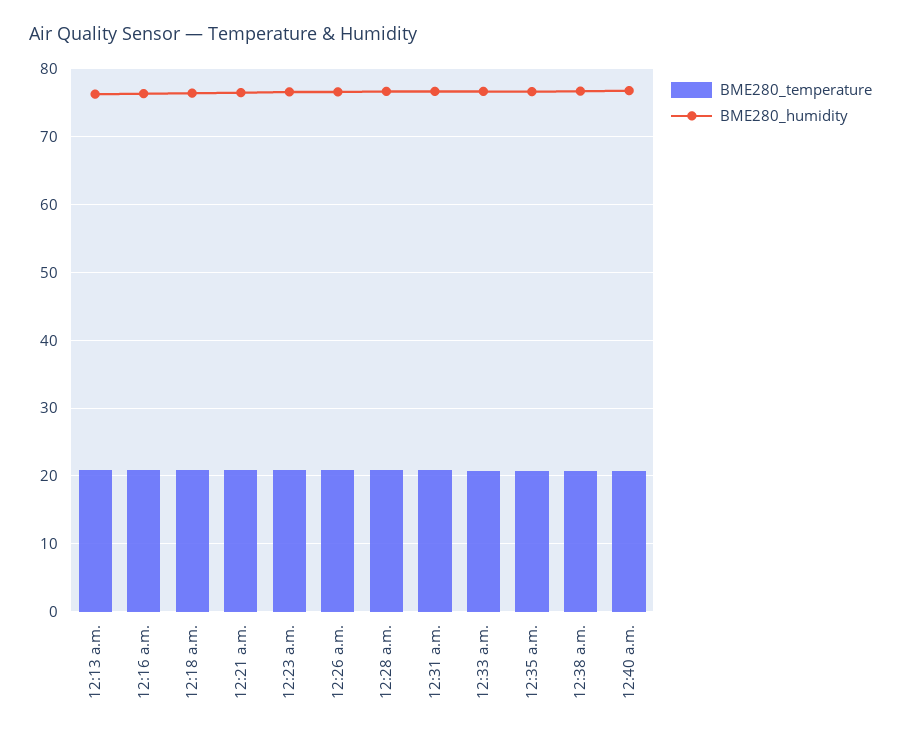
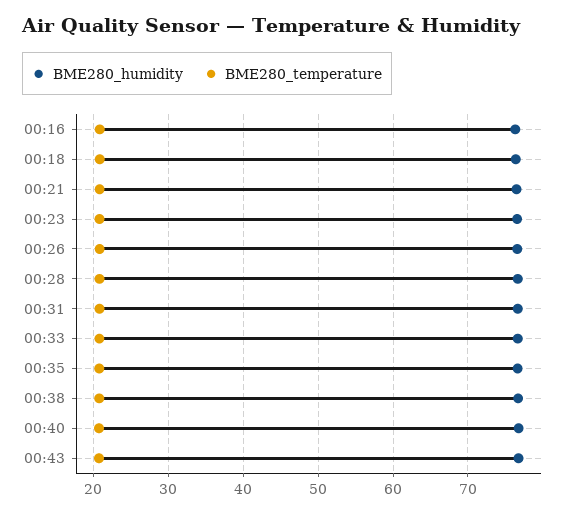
BME280_temperature, 12:13 a.m.: 21 -> none
BME280_humidity, 12:13 a.m.: 76 -> none
BME280_humidity, 00:43: none -> 77
BME280_temperature, 00:43: none -> 21

